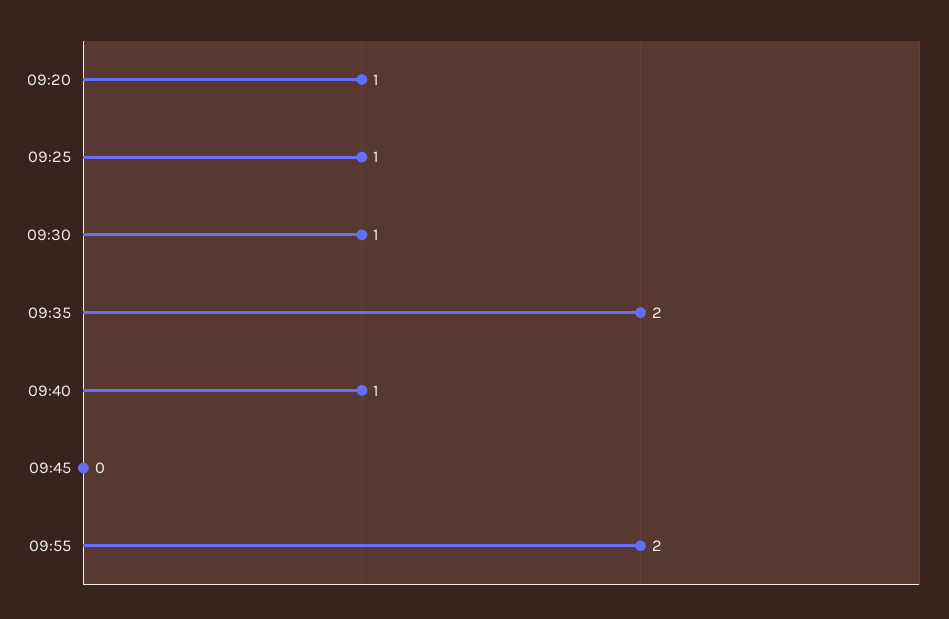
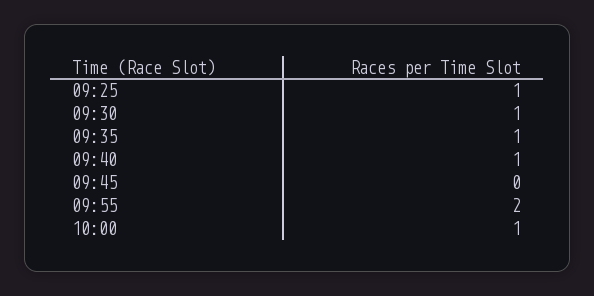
09:20: 1 -> none
09:35: 2 -> 1
10:00: none -> 1

